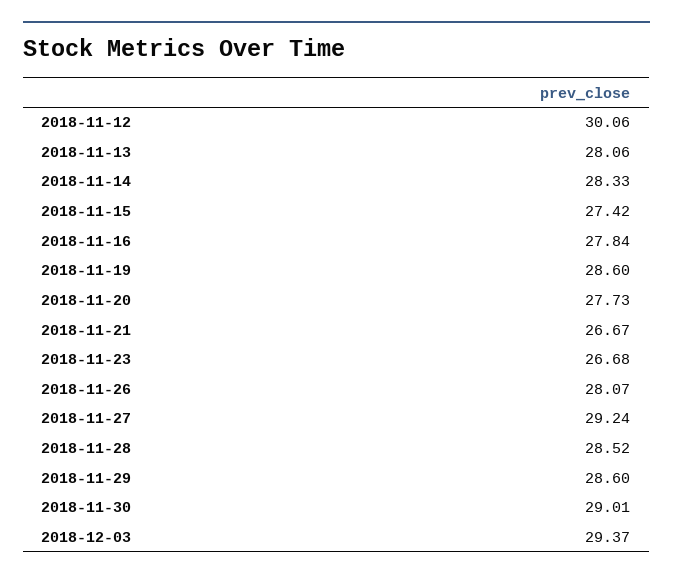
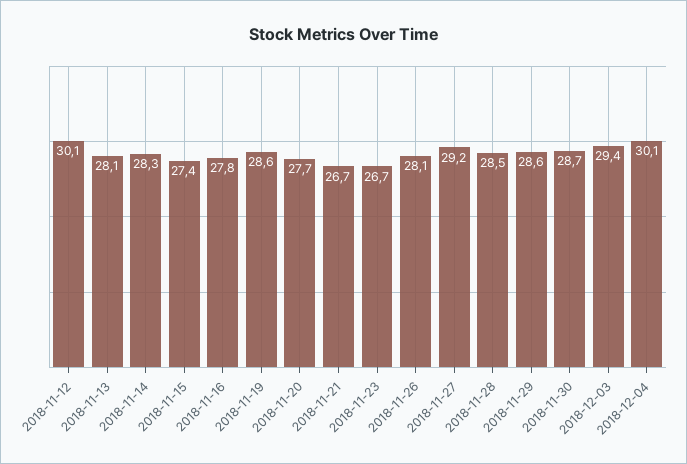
2018-11-30: 29.01 -> 28.7
2018-12-04: none -> 30.1

